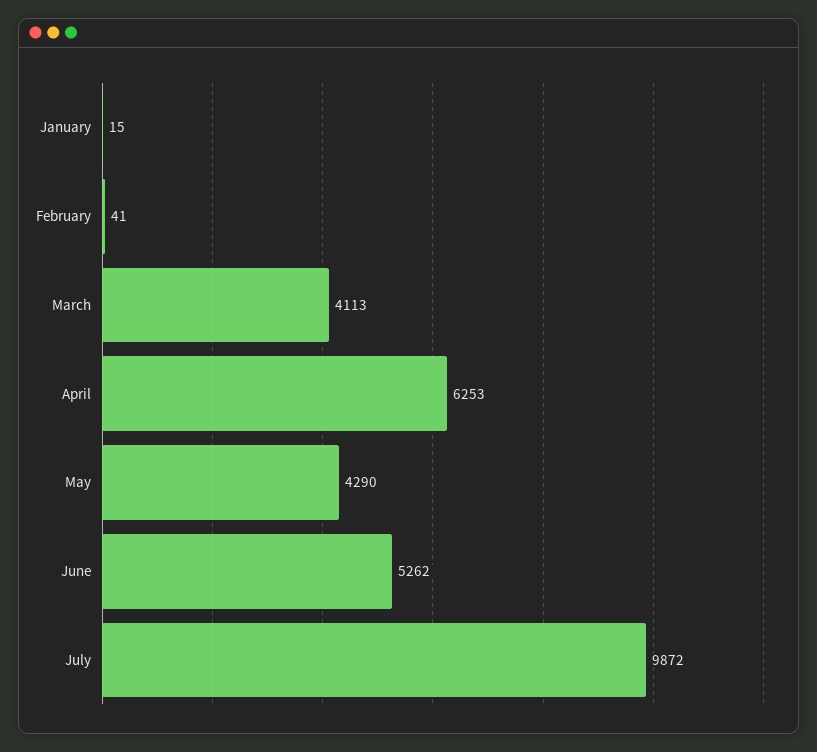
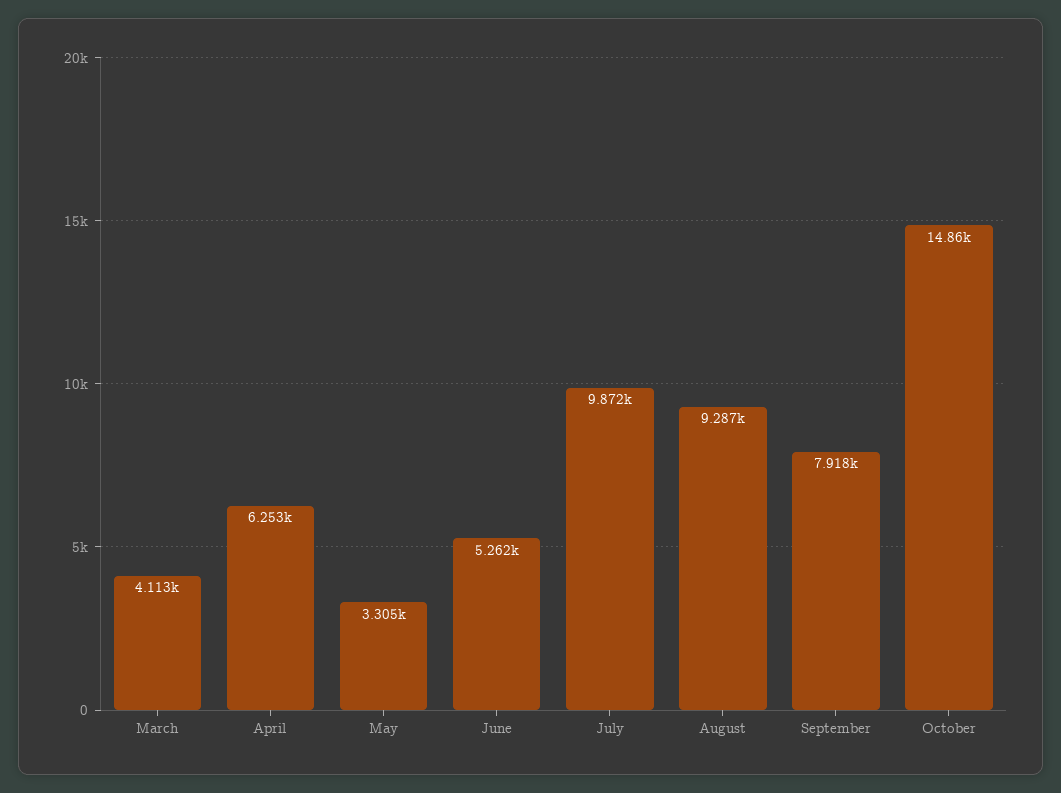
January: 15 -> none
February: 41 -> none
May: 4290 -> 3305
August: none -> 9287
September: none -> 7918
October: none -> 14860

